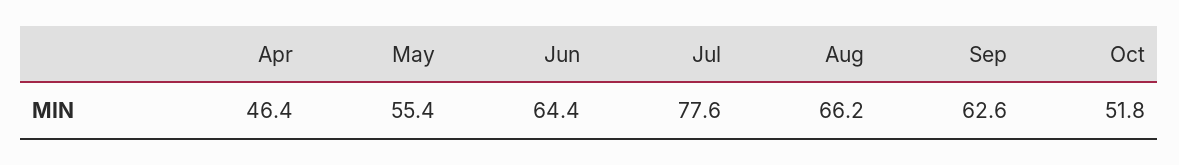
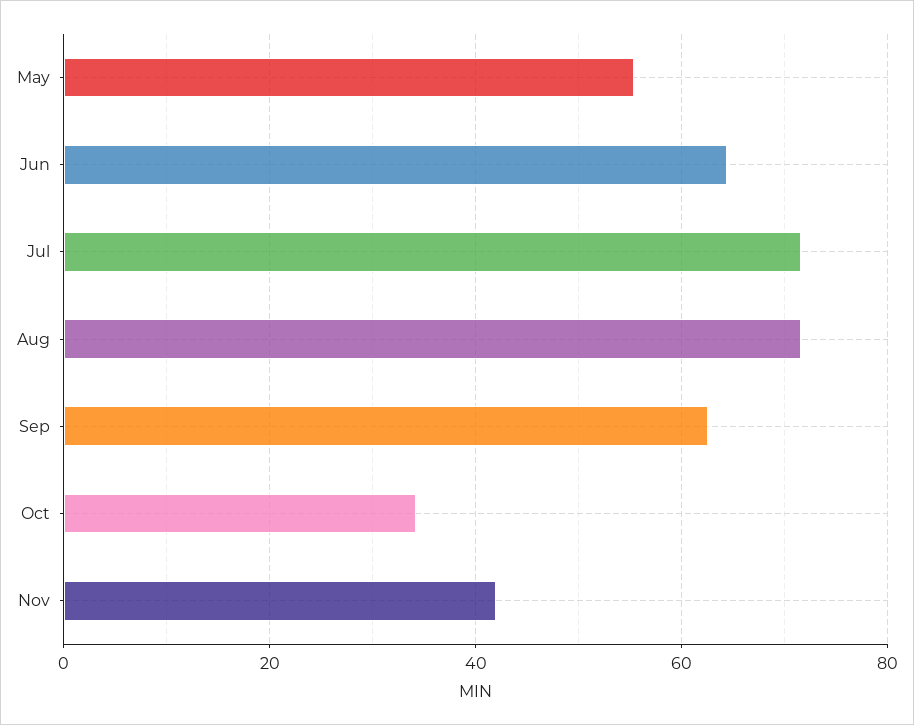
Apr: 46.4 -> none
Jul: 77.6 -> 72
Aug: 66.2 -> 72
Oct: 51.8 -> 34
Nov: none -> 42

